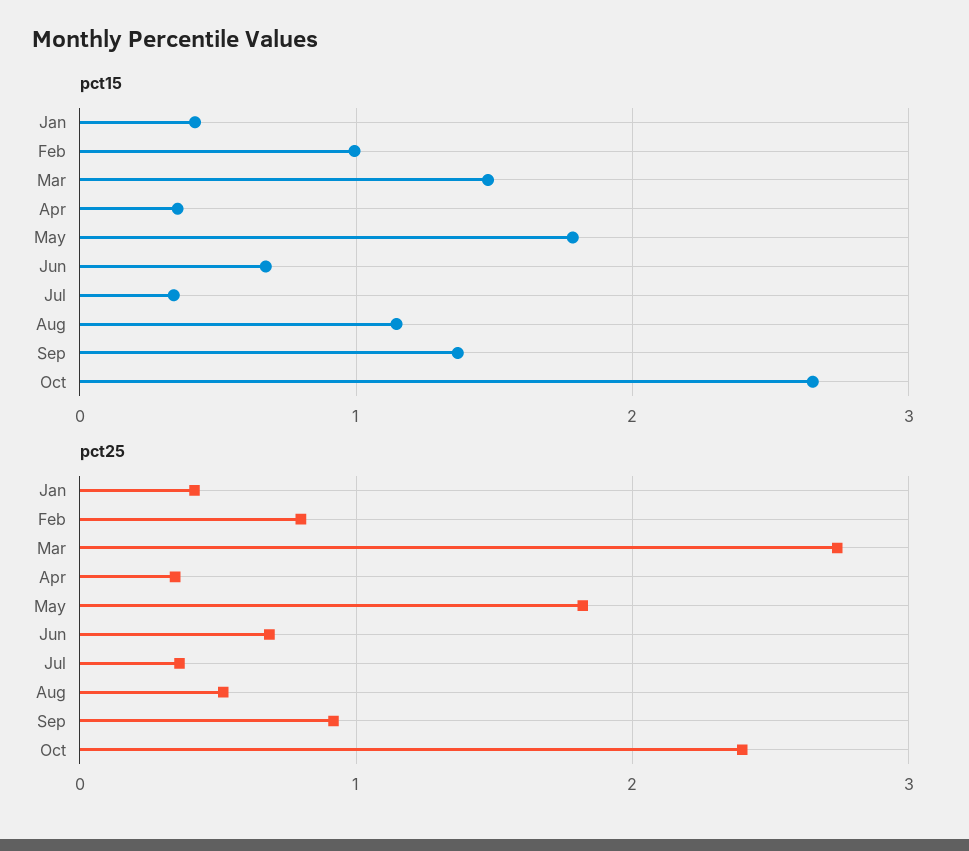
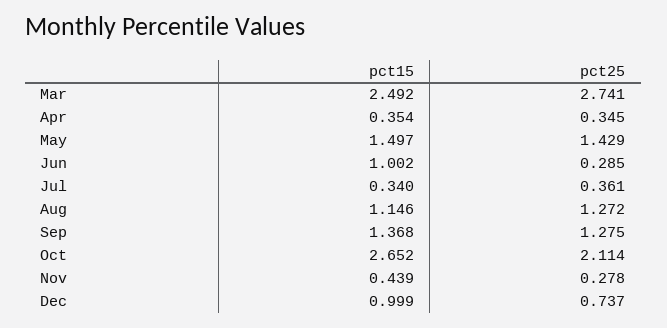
pct15, Jan: 0.4 -> none
pct15, Feb: 1 -> none
pct15, Mar: 1.5 -> 2.492
pct15, May: 1.8 -> 1.497
pct15, Jun: 0.7 -> 1.002
pct25, Jan: 0.4 -> none
pct25, Feb: 0.8 -> none
pct25, May: 1.8 -> 1.429
pct25, Jun: 0.7 -> 0.285
pct25, Aug: 0.5 -> 1.272
pct25, Sep: 0.9 -> 1.275
pct25, Oct: 2.4 -> 2.114
pct15, Nov: none -> 0.439
pct25, Nov: none -> 0.278
pct15, Dec: none -> 0.999
pct25, Dec: none -> 0.737

